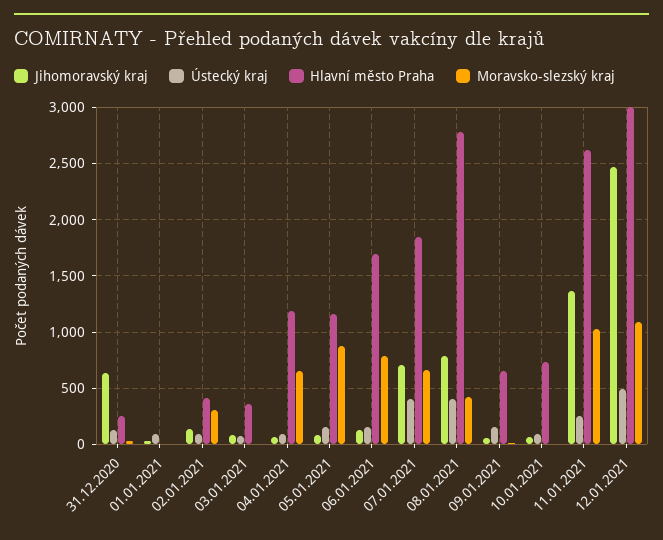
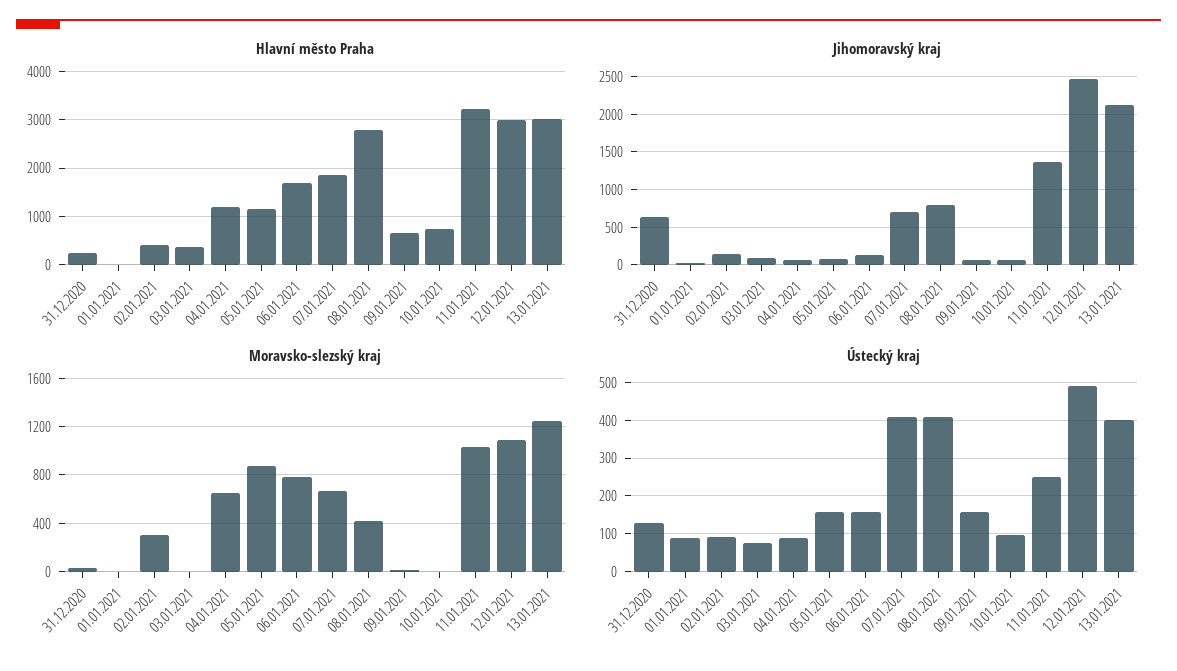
Hlavní město Praha, 11.01.2021: 2600 -> 3200
Hlavní město Praha, 13.01.2021: none -> 3000
Jihomoravský kraj, 13.01.2021: none -> 2100
Moravsko-slezský kraj, 13.01.2021: none -> 1250
Ústecký kraj, 13.01.2021: none -> 400

